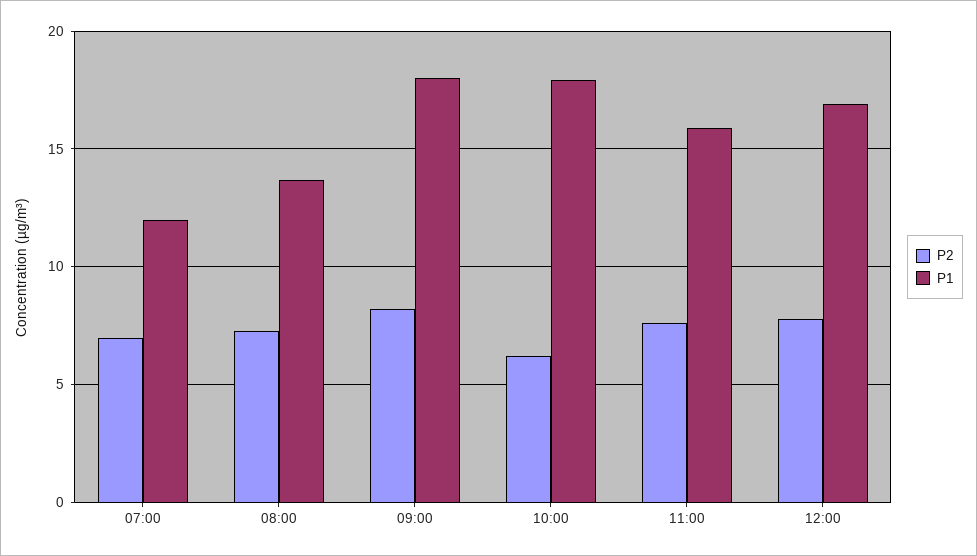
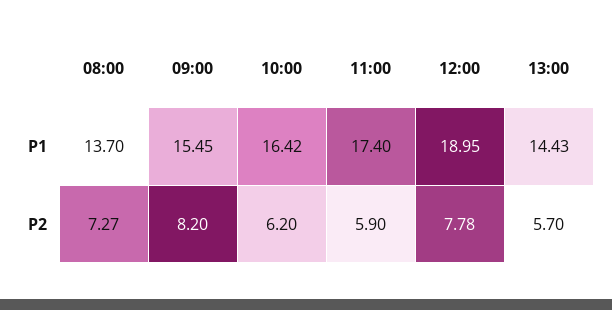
P2, 07:00: 7 -> none
P1, 07:00: 12 -> none
P1, 09:00: 18 -> 15.45
P1, 10:00: 18 -> 16.42
P2, 11:00: 7.5 -> 5.9
P1, 11:00: 16 -> 17.4
P1, 12:00: 17 -> 18.95
P1, 13:00: none -> 14.43
P2, 13:00: none -> 5.7

